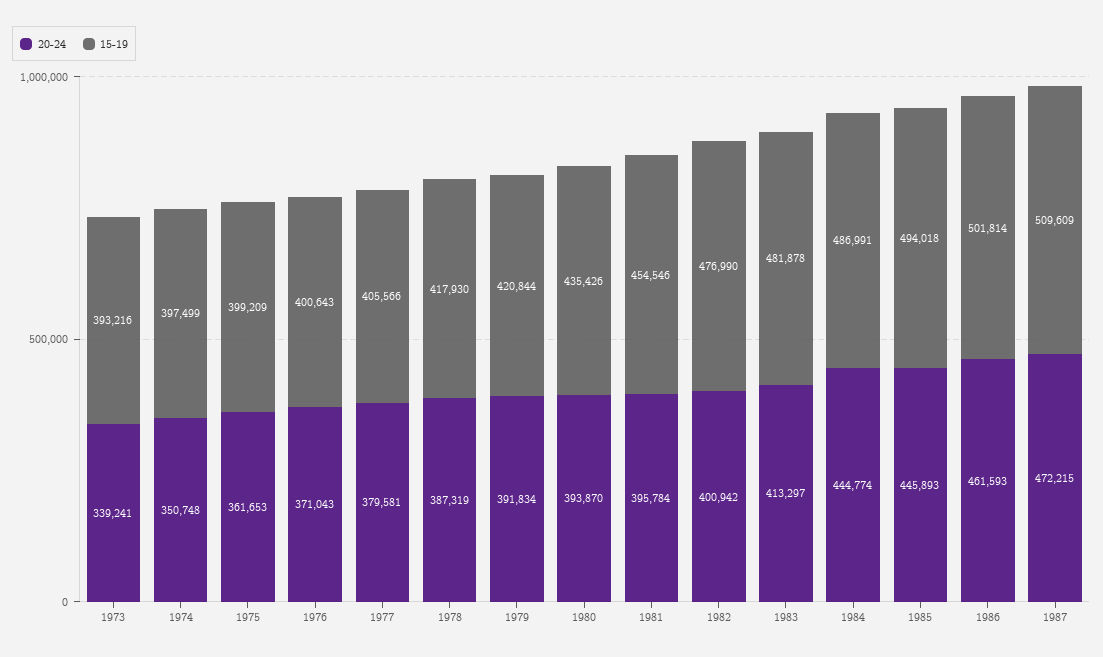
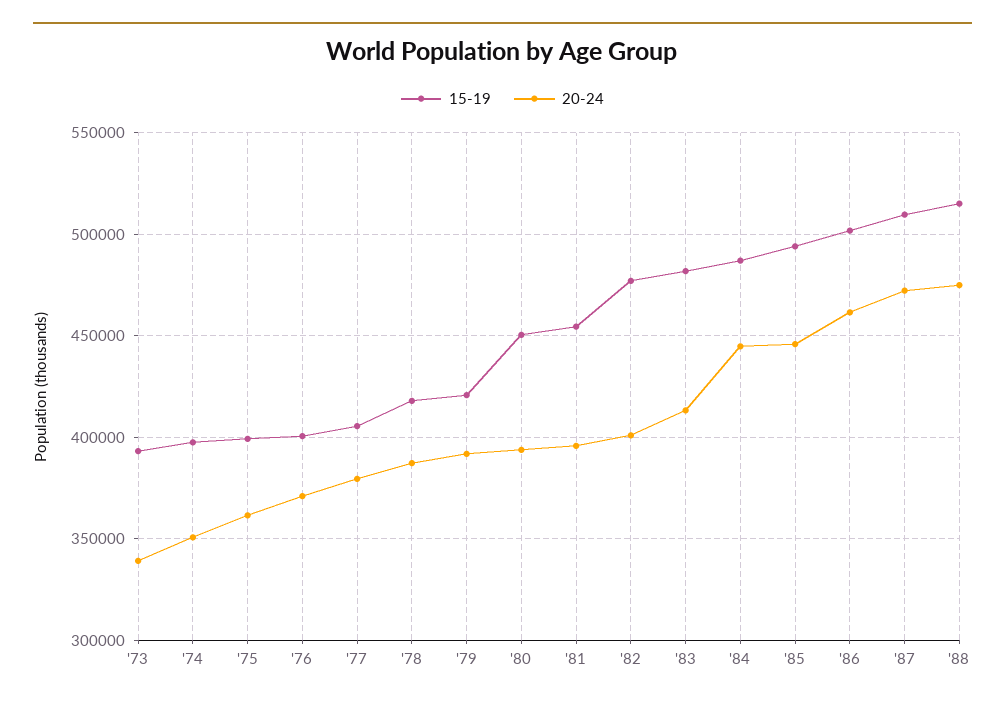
15-19, 1980: 435426 -> 450000
15-19, '88: none -> 515000
20-24, '88: none -> 475000

